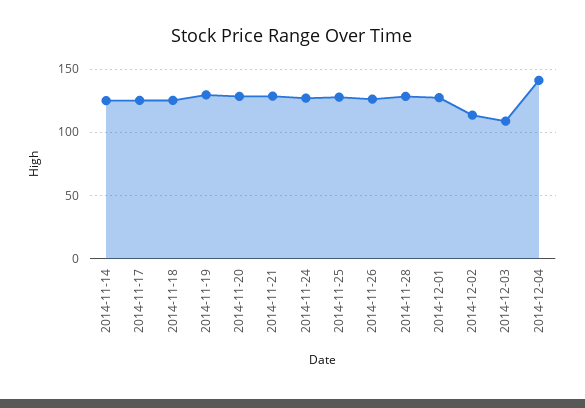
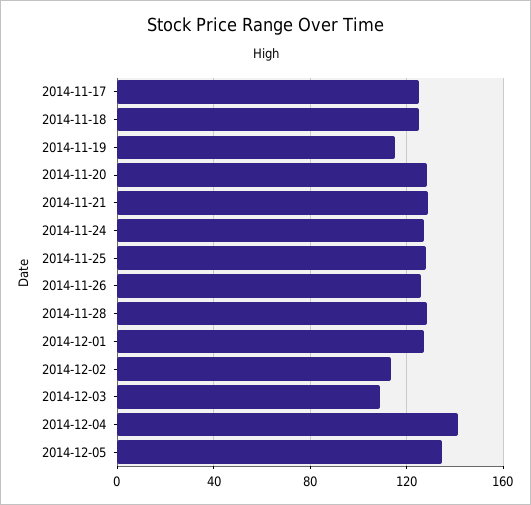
2014-11-14: 125 -> none
2014-11-19: 130 -> 115
2014-12-05: none -> 135

